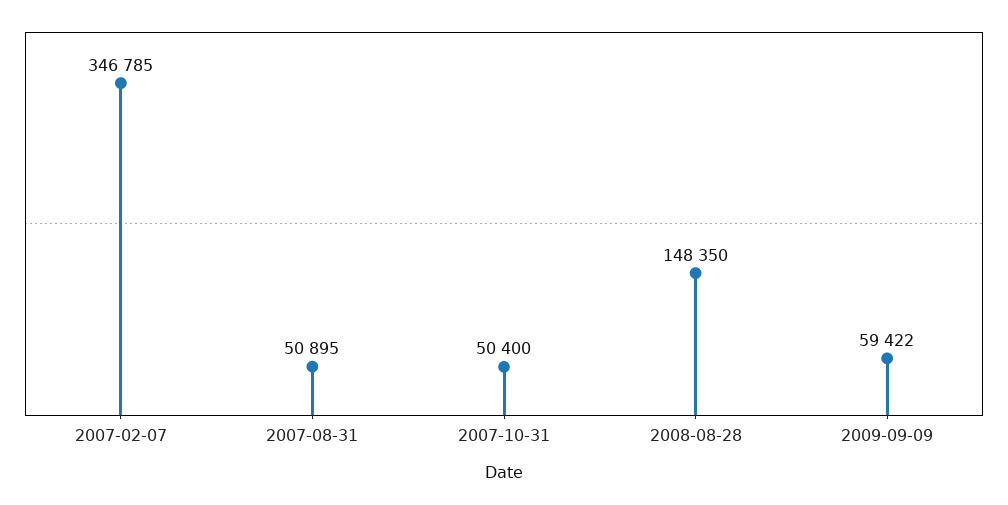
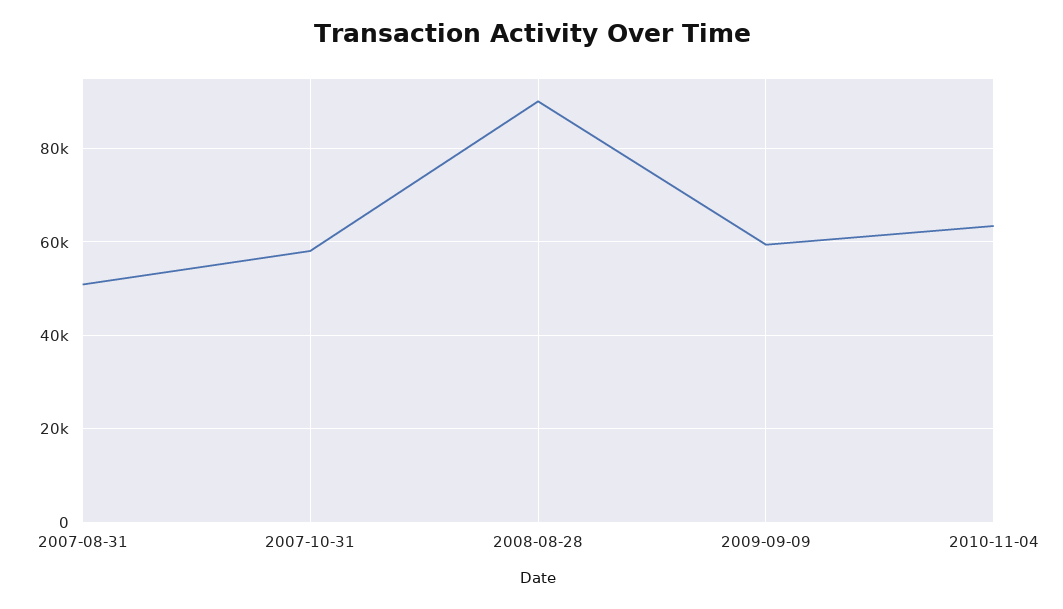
2007-02-07: 346785 -> none
2007-10-31: 50400 -> 58000
2008-08-28: 148350 -> 90000
2010-11-04: none -> 64000

